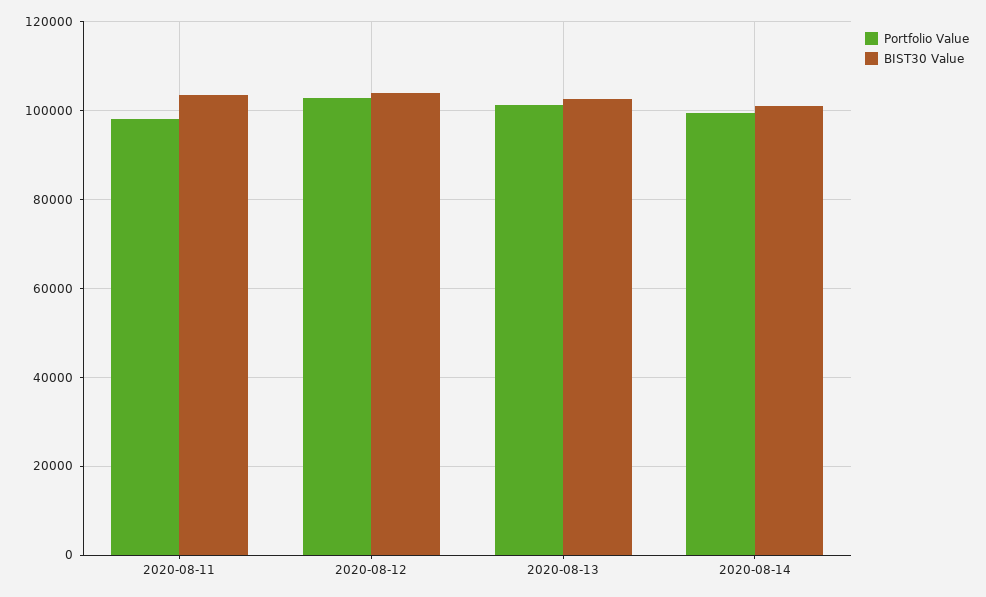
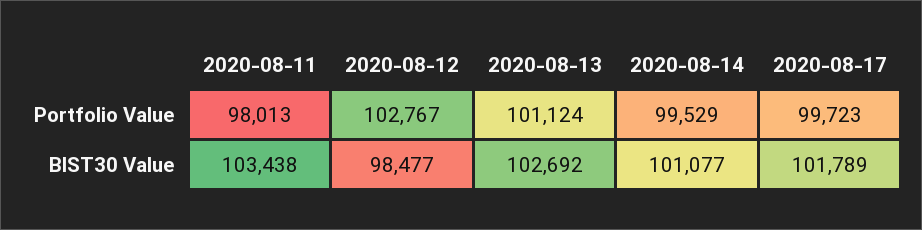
BIST30 Value, 2020-08-12: 104000 -> 98477
Portfolio Value, 2020-08-17: none -> 99723
BIST30 Value, 2020-08-17: none -> 101789

